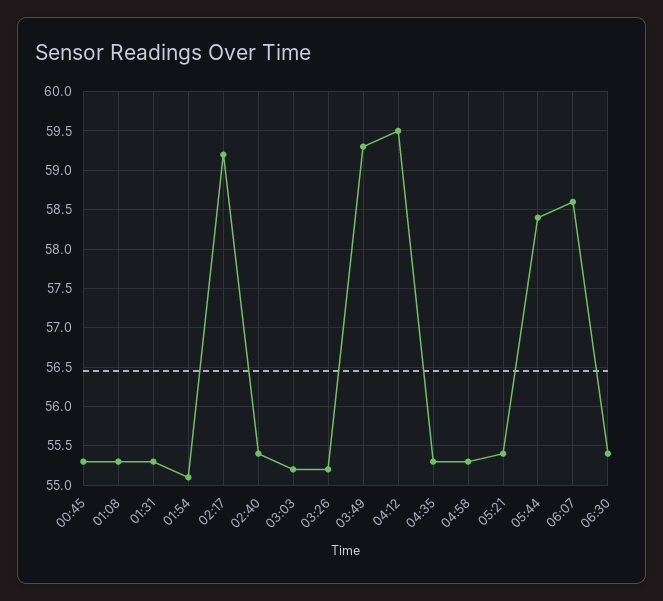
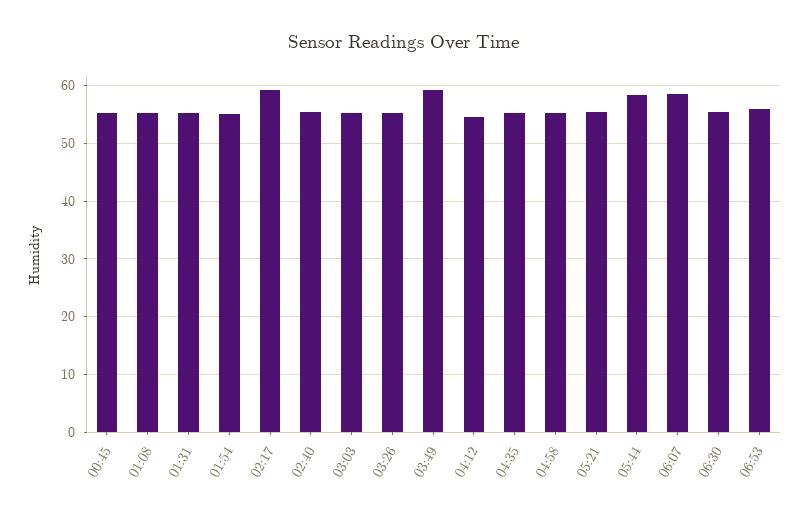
04:12: 59.5 -> 54
06:53: none -> 56

